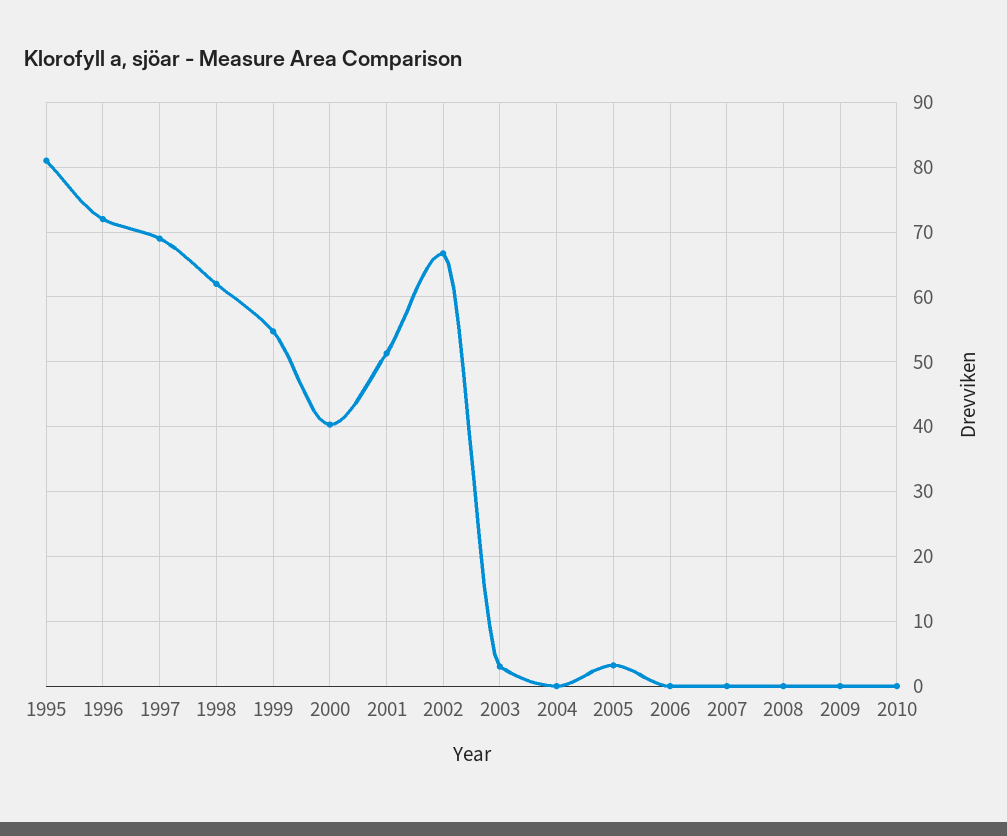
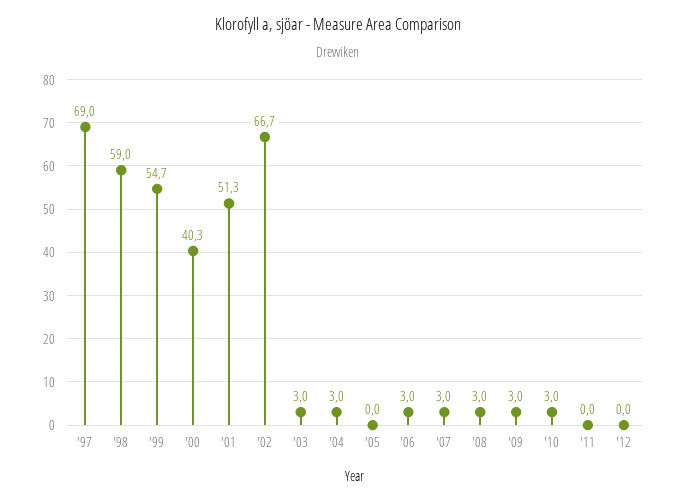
1995: 81 -> none
1996: 72 -> none
1998: 62 -> 59
2004: 0 -> 3
2005: 3 -> 0
2006: 0 -> 3
2007: 0 -> 3
2008: 0 -> 3
2009: 0 -> 3
2010: 0 -> 3
'11: none -> 0
'12: none -> 0

